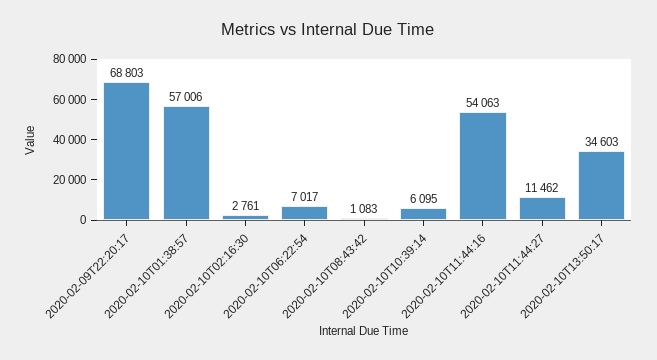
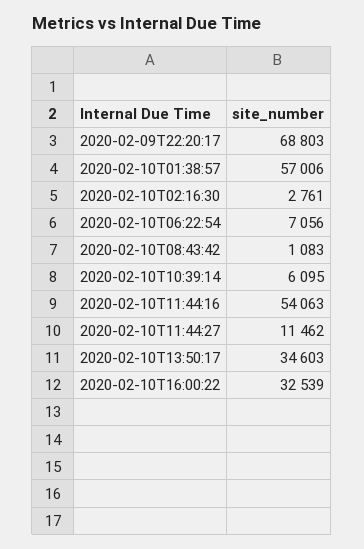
2020-02-10T06:22:54: 7017 -> 7056
2020-02-10T16:00:22: none -> 32539

